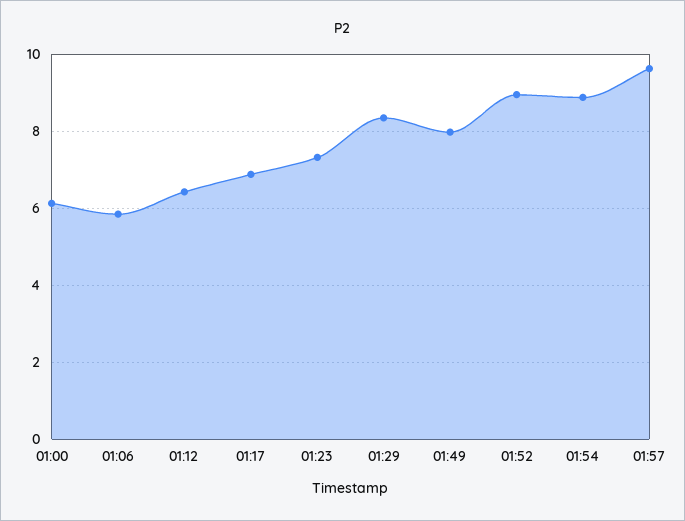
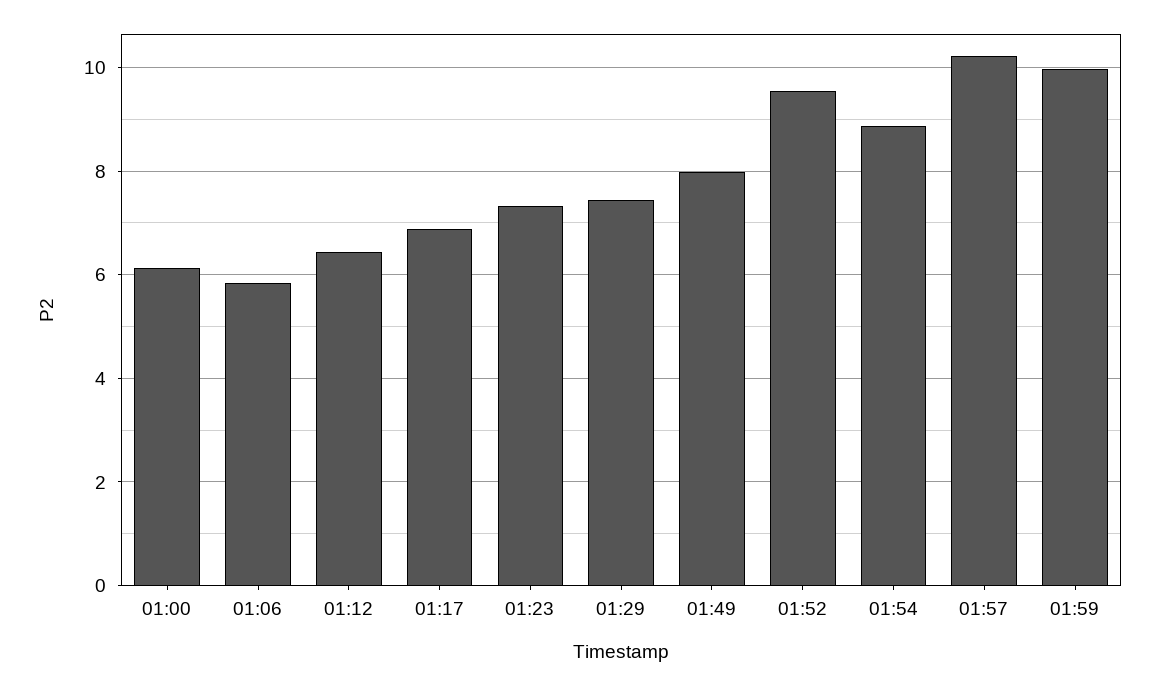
01:29: 8.4 -> 7.4
01:52: 9 -> 9.6
01:57: 9.6 -> 10.2
01:59: none -> 10

